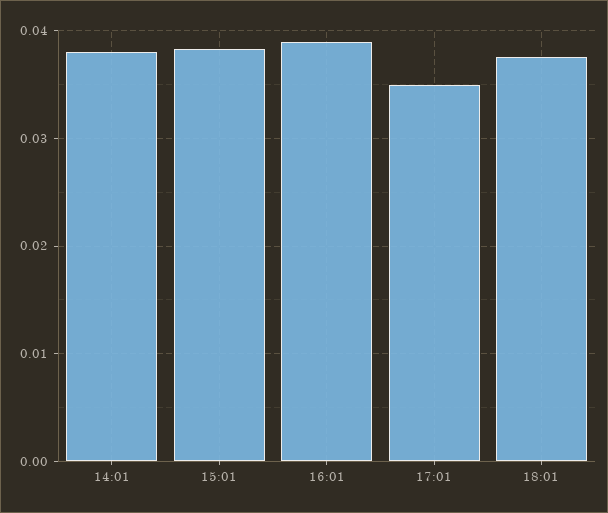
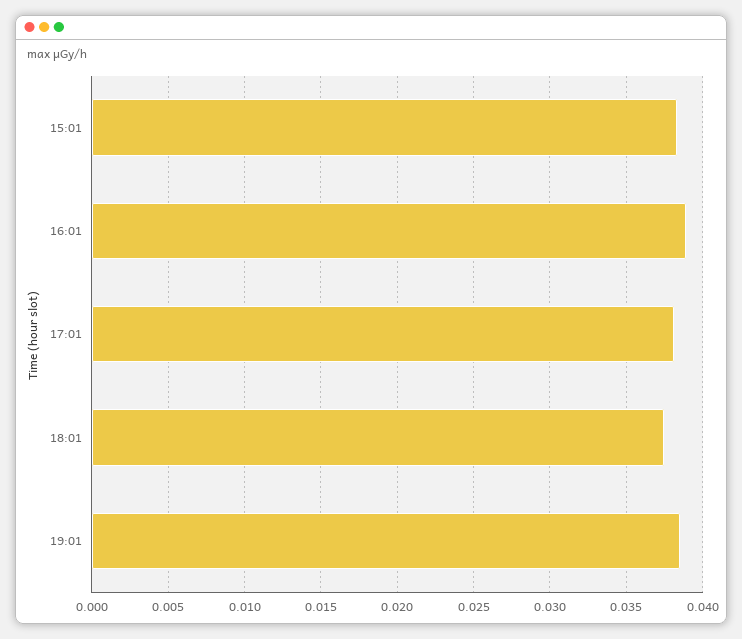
14:01: 0.038 -> none
17:01: 0.035 -> 0.038
19:01: none -> 0.0385

